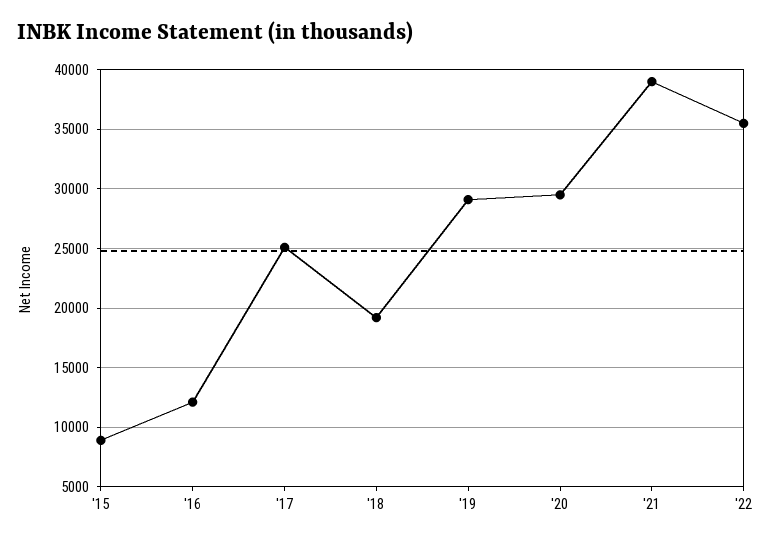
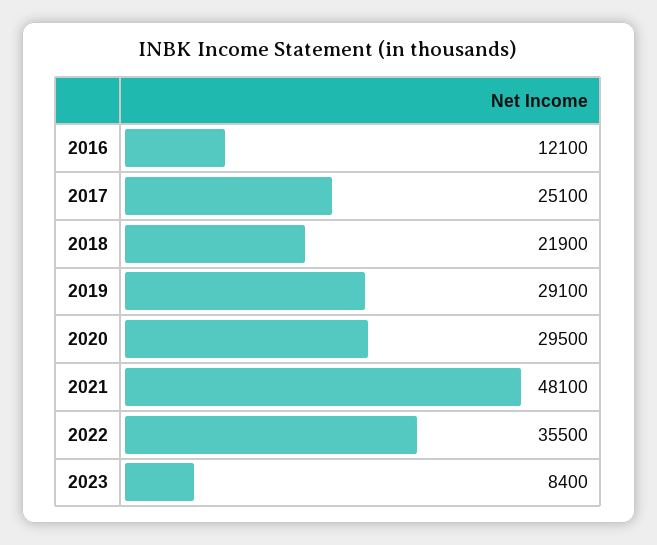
'15: 9000 -> none
'18: 19000 -> 21900
'21: 39000 -> 48100
2023: none -> 8400

